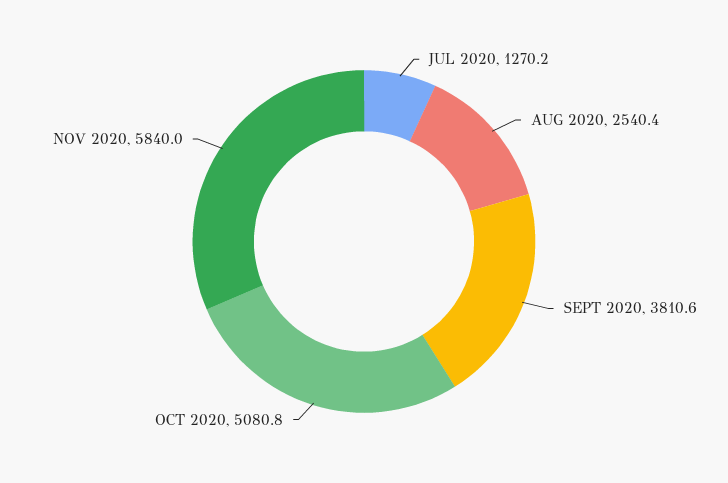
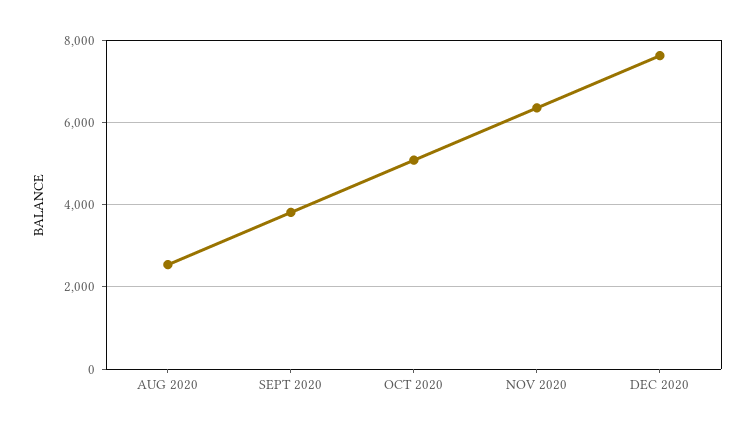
JUL 2020: 1270.2 -> none
NOV 2020: 5840 -> 6400
DEC 2020: none -> 7600

